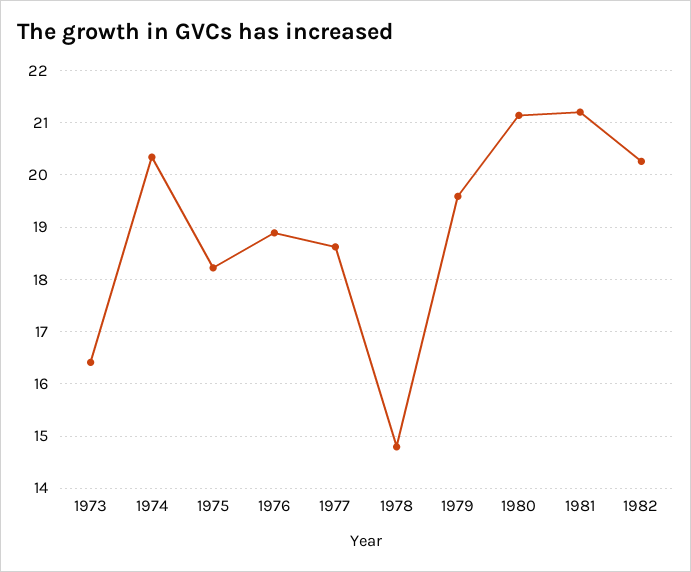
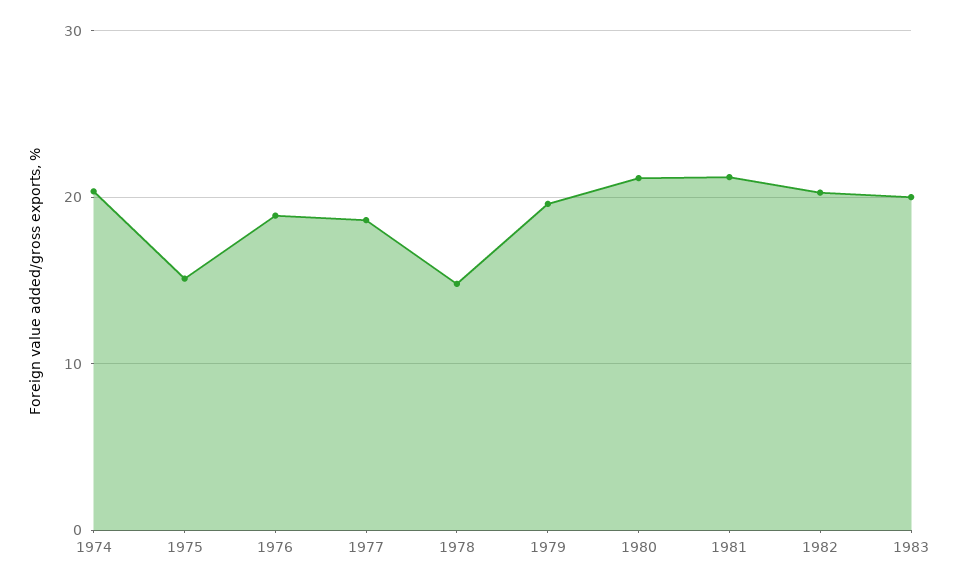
1973: 16.4 -> none
1975: 18.2 -> 15
1983: none -> 20

